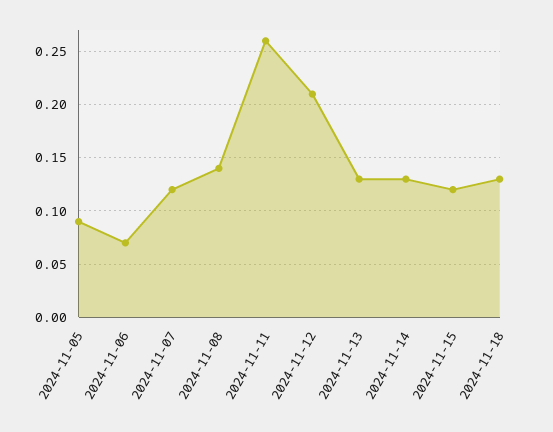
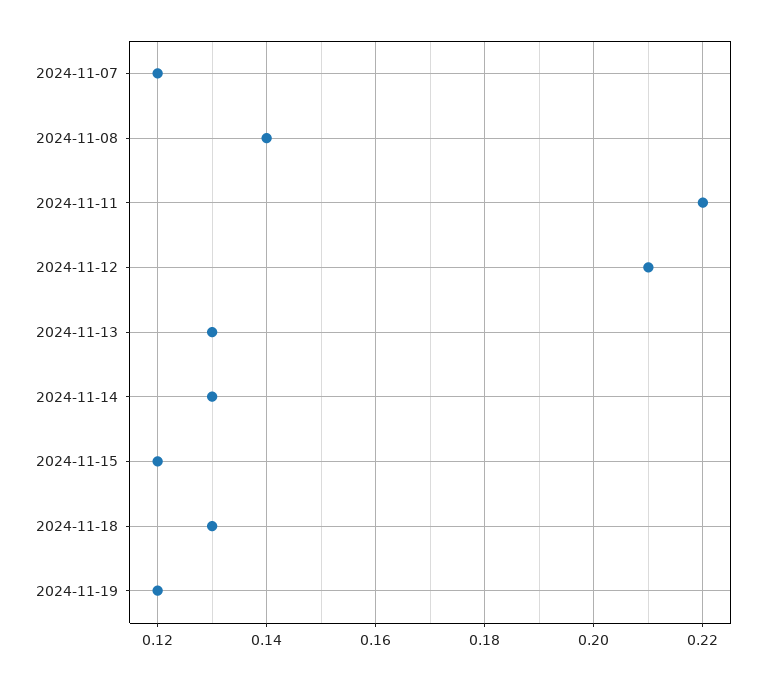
2024-11-05: 0.09 -> none
2024-11-06: 0.07 -> none
2024-11-11: 0.26 -> 0.22
2024-11-19: none -> 0.12

